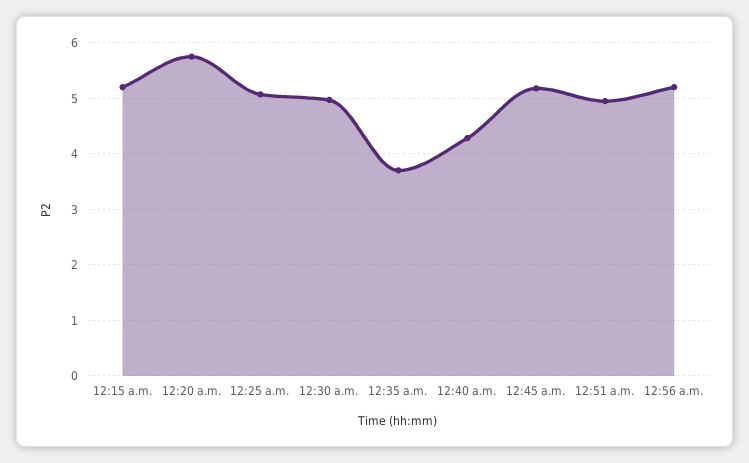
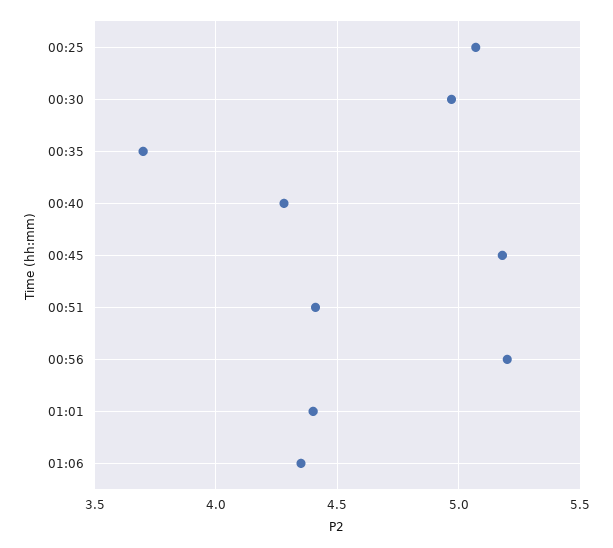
12:15 a.m.: 5.2 -> none
12:20 a.m.: 5.8 -> none
12:51 a.m.: 5 -> 4.4
01:01: none -> 4.4
01:06: none -> 4.35

